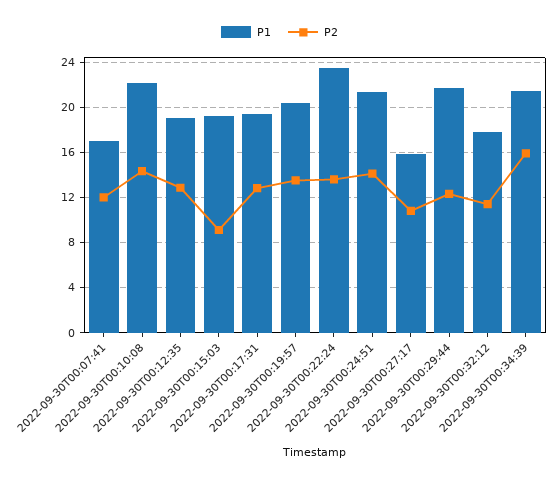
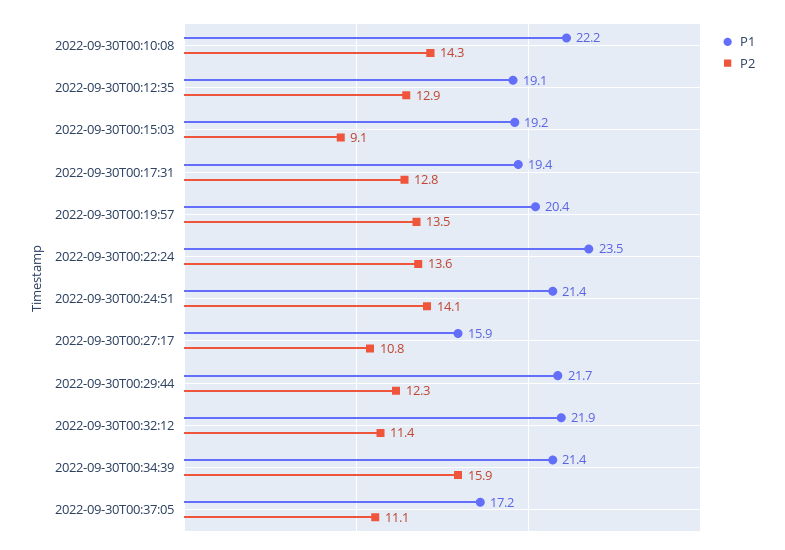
P1, 2022-09-30T00:07:41: 17 -> none
P2, 2022-09-30T00:07:41: 12 -> none
P1, 2022-09-30T00:32:12: 18 -> 21.9
P1, 2022-09-30T00:37:05: none -> 17.2
P2, 2022-09-30T00:37:05: none -> 11.1

